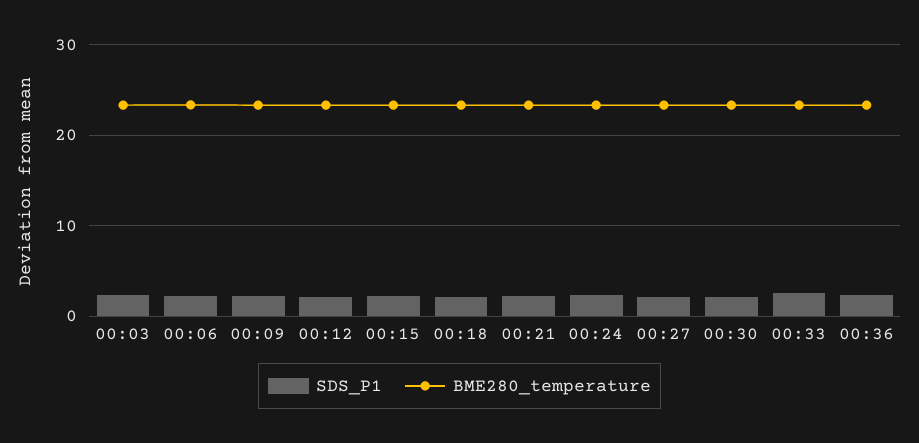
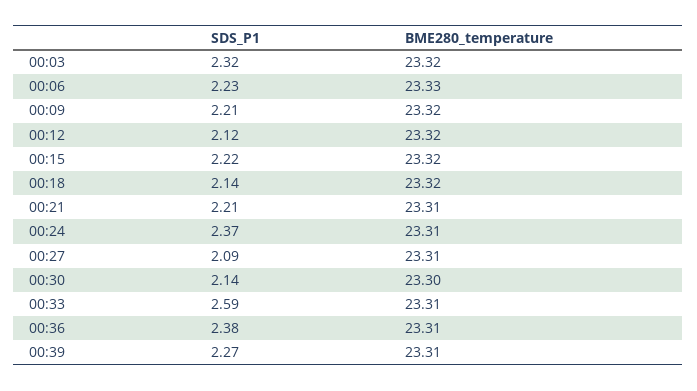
SDS_P1, 00:39: none -> 2.27
BME280_temperature, 00:39: none -> 23.31

